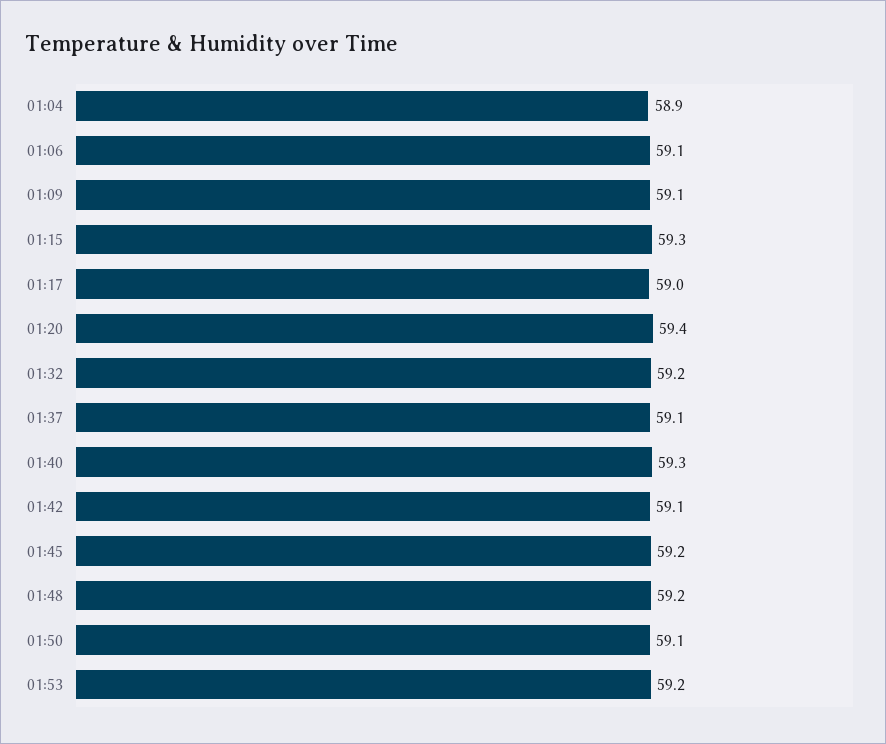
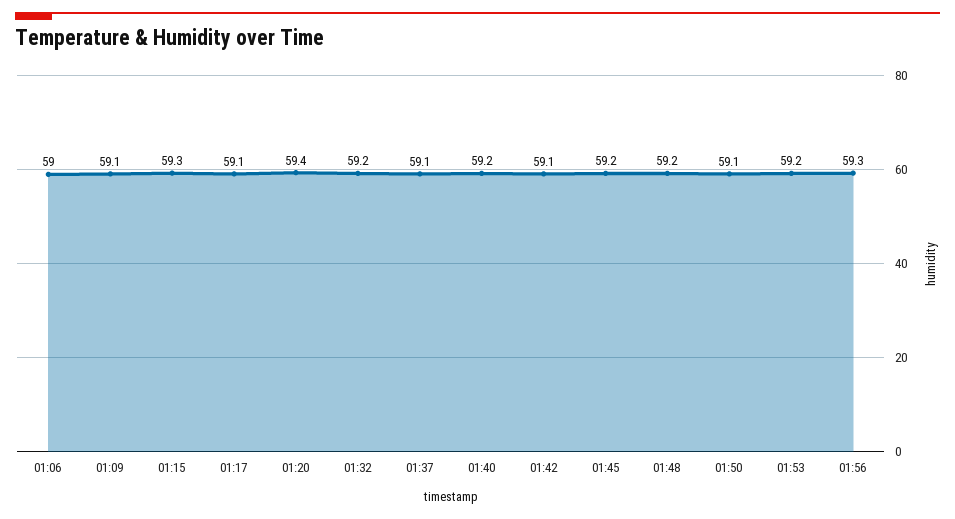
01:04: 58.9 -> none
01:06: 59.1 -> 59
01:17: 59 -> 59.1
01:40: 59.3 -> 59.2
01:56: none -> 59.3

